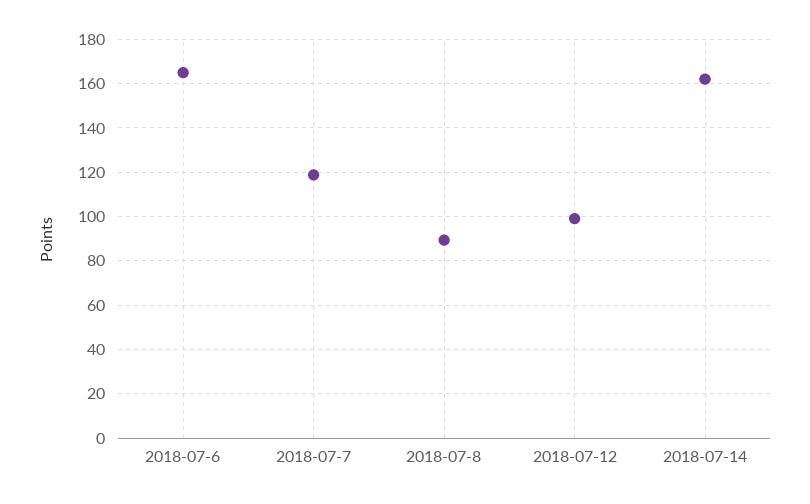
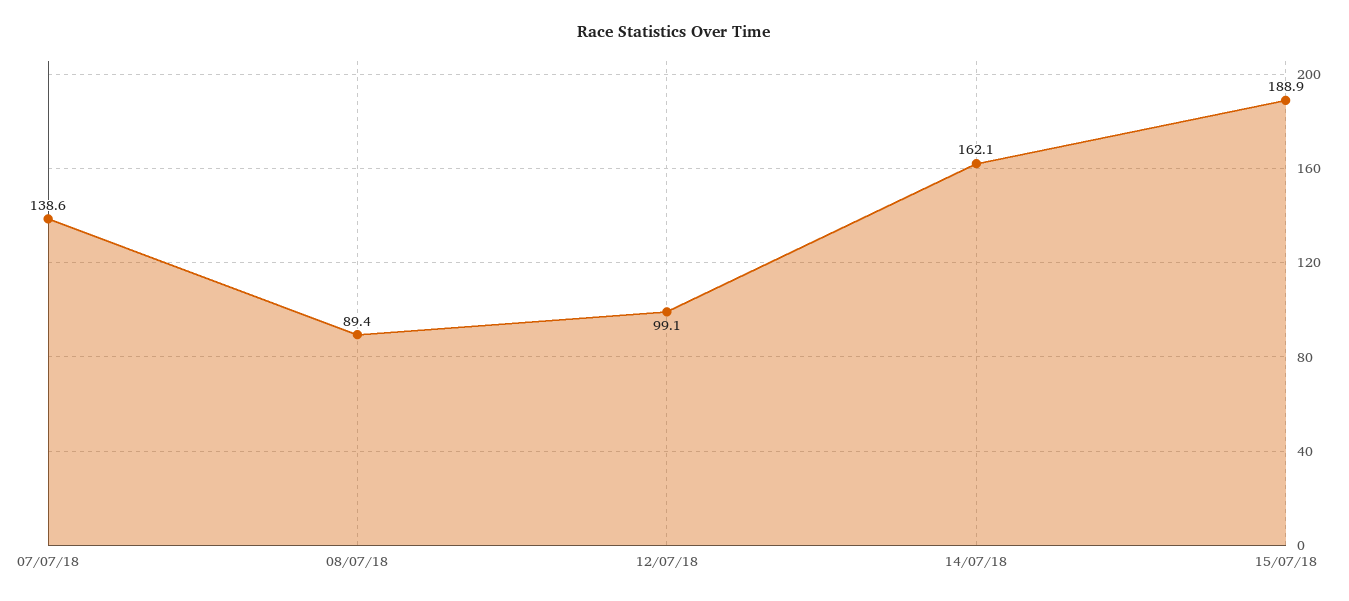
2018-07-6: 165 -> none
2018-07-7: 120 -> 138.6
15/07/18: none -> 188.9

